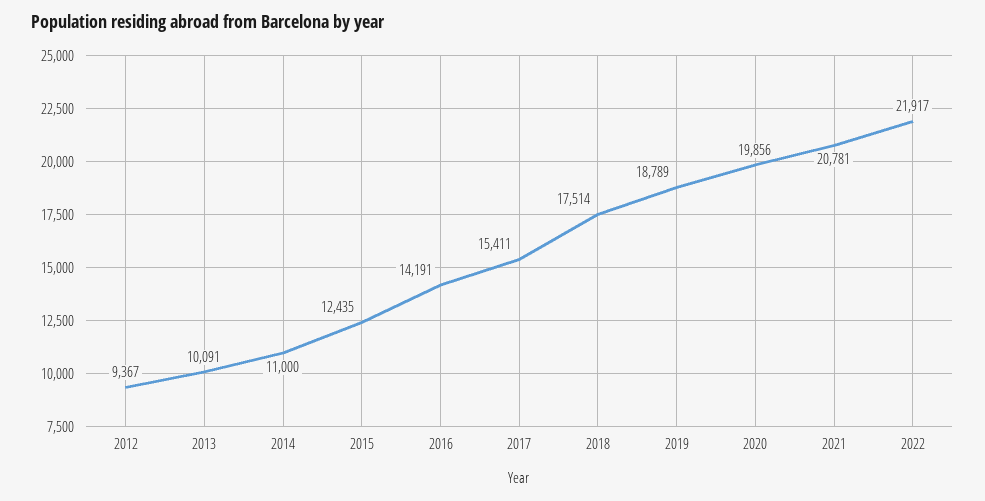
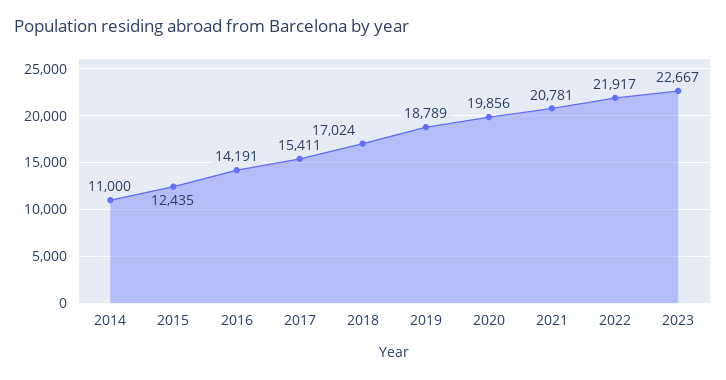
2012: 9367 -> none
2013: 10091 -> none
2018: 17514 -> 17024
2023: none -> 22667

